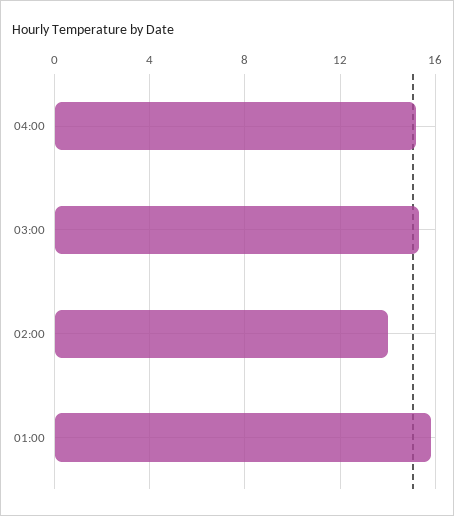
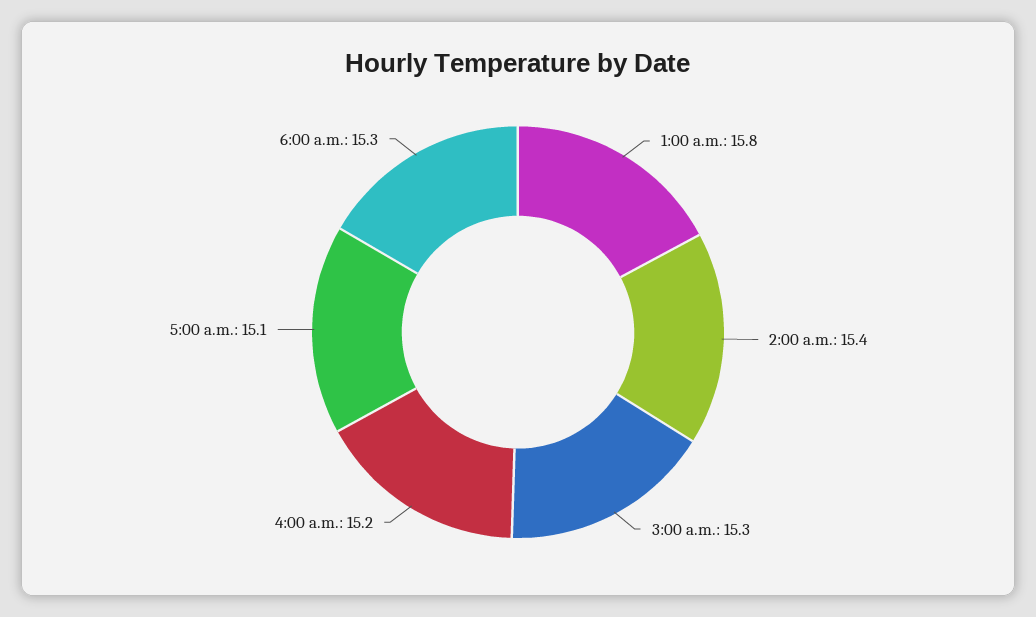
02:00: 14 -> 15.4
5:00 a.m.: none -> 15.1
6:00 a.m.: none -> 15.3

